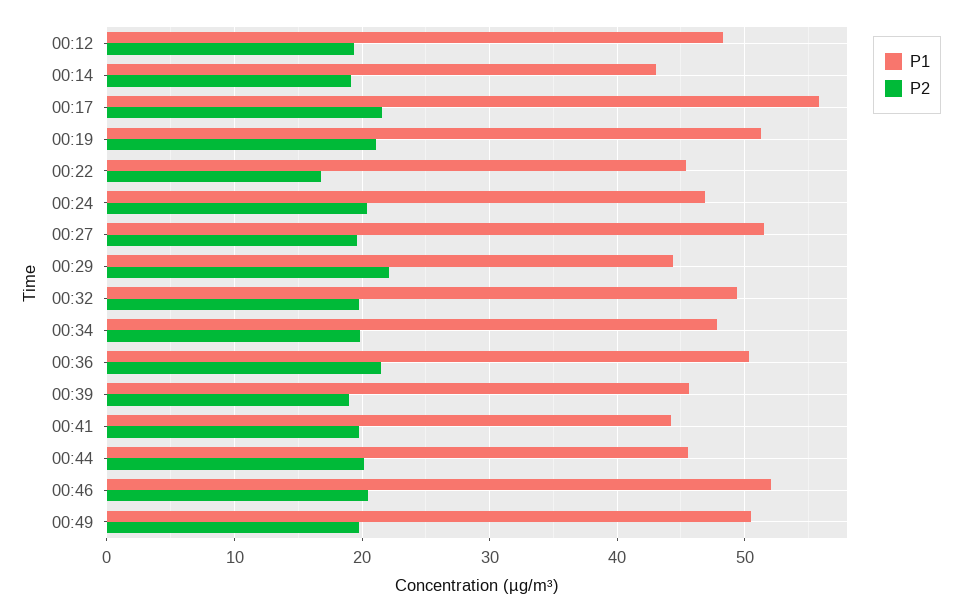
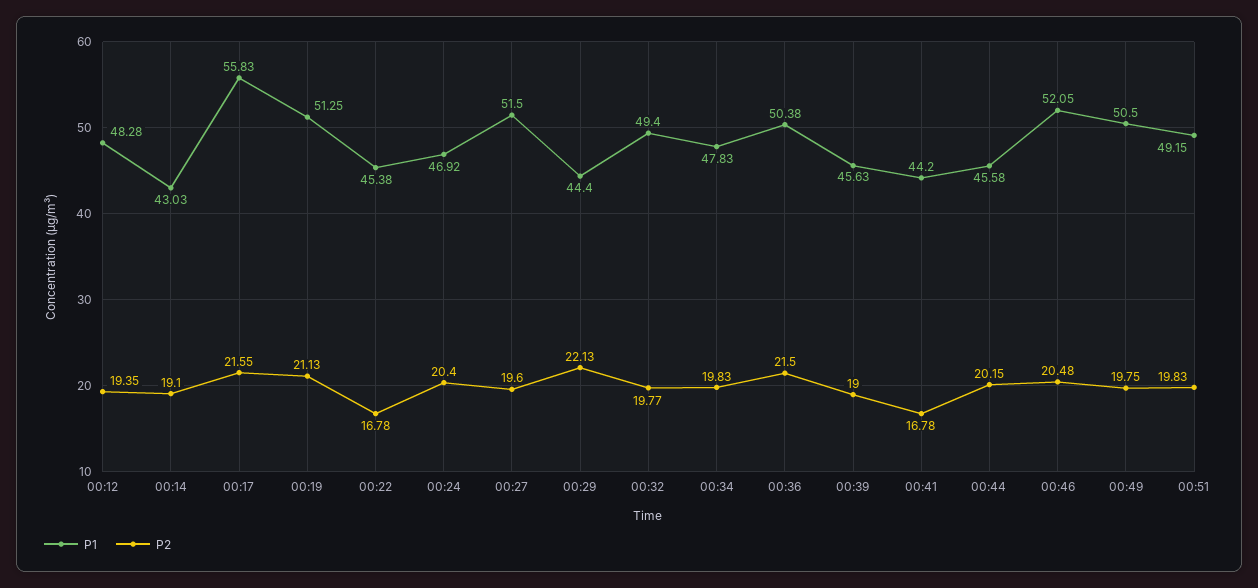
P2, 00:41: 20 -> 16.78
P1, 00:51: none -> 49.15
P2, 00:51: none -> 19.83

